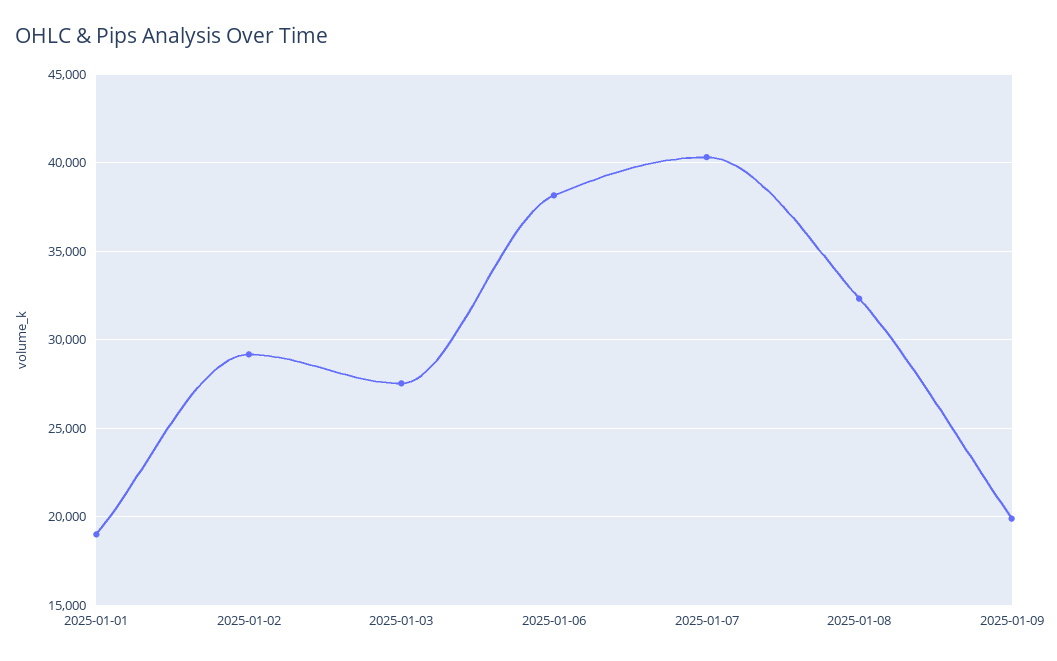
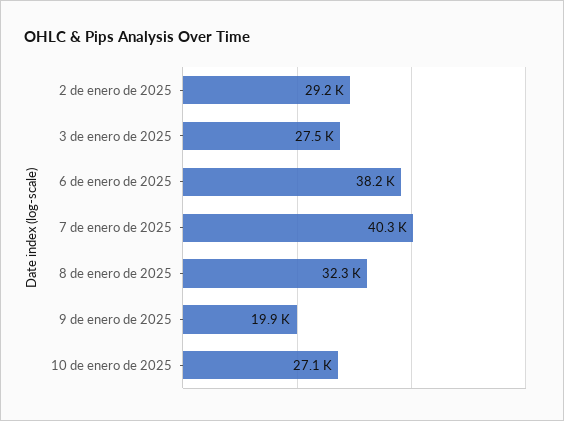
2025-01-01: 19000 -> none
10 de enero de 2025: none -> 27100

